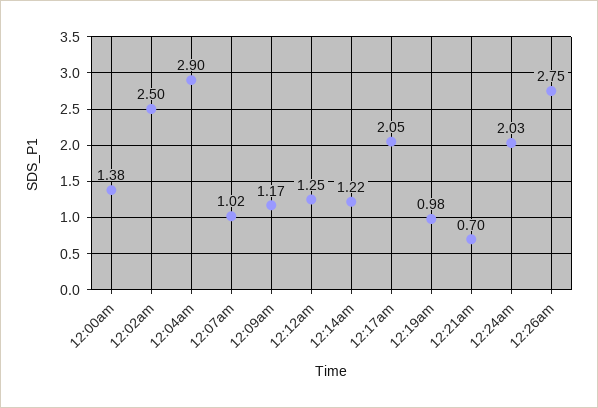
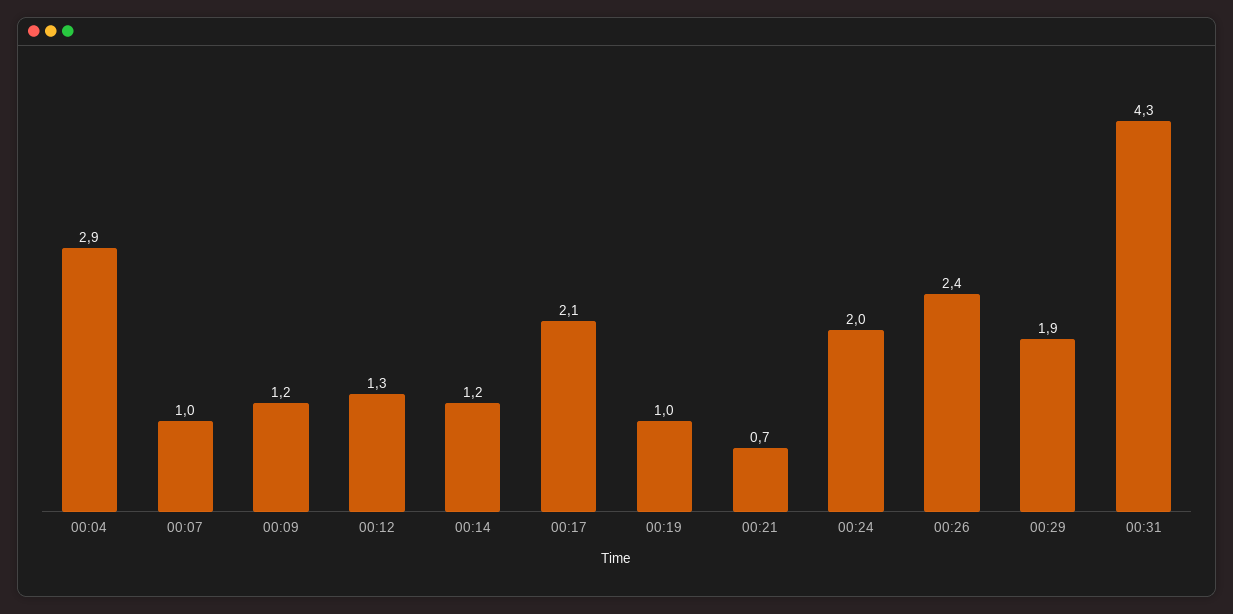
12:00am: 1.38 -> none
12:02am: 2.5 -> none
12:26am: 2.75 -> 2.4
00:29: none -> 1.9
00:31: none -> 4.3

